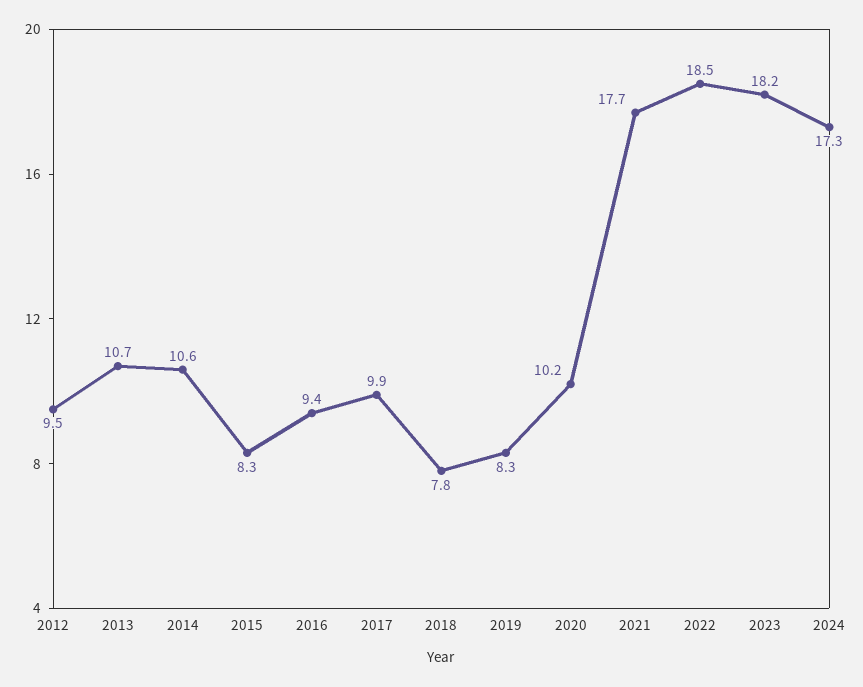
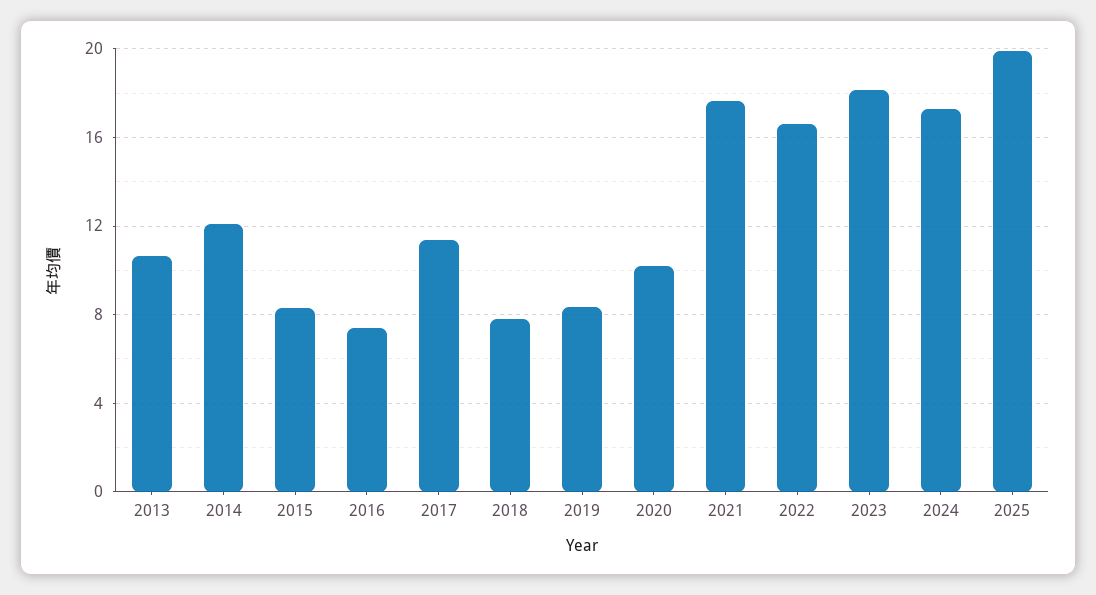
2012: 9.5 -> none
2014: 10.6 -> 12
2016: 9.4 -> 7.5
2017: 9.9 -> 11.5
2022: 18.5 -> 16.5
2025: none -> 20

